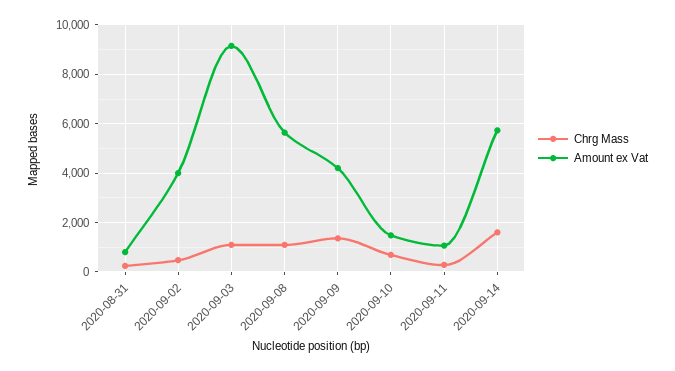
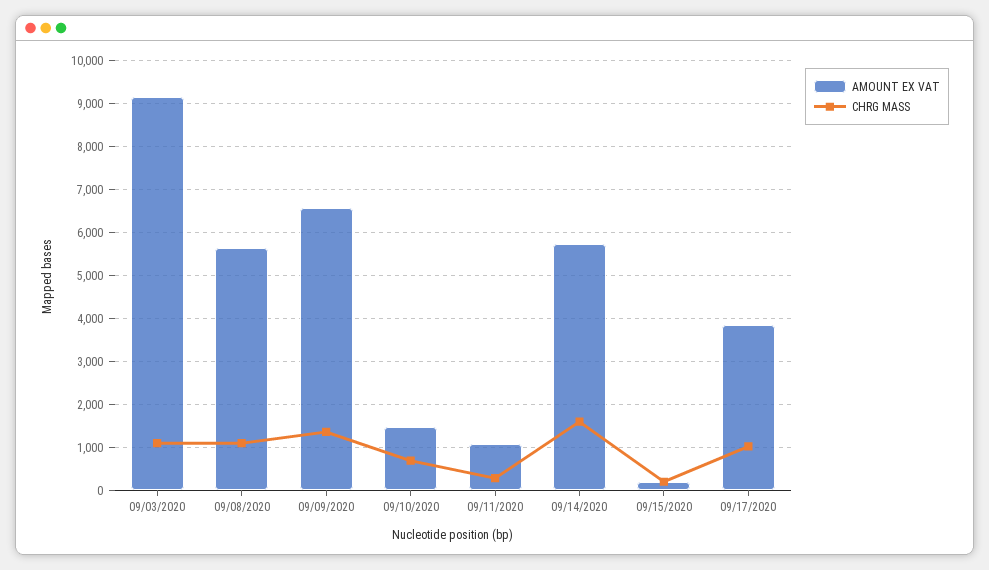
Chrg Mass, 2020-08-31: 250 -> none
Amount ex Vat, 2020-08-31: 750 -> none
Chrg Mass, 2020-09-02: 500 -> none
Amount ex Vat, 2020-09-02: 4000 -> none
Amount ex Vat, 2020-09-09: 4250 -> 6600
Amount ex Vat, 09/15/2020: none -> 200
Chrg Mass, 09/15/2020: none -> 200
Amount ex Vat, 09/17/2020: none -> 3800
Chrg Mass, 09/17/2020: none -> 1000

